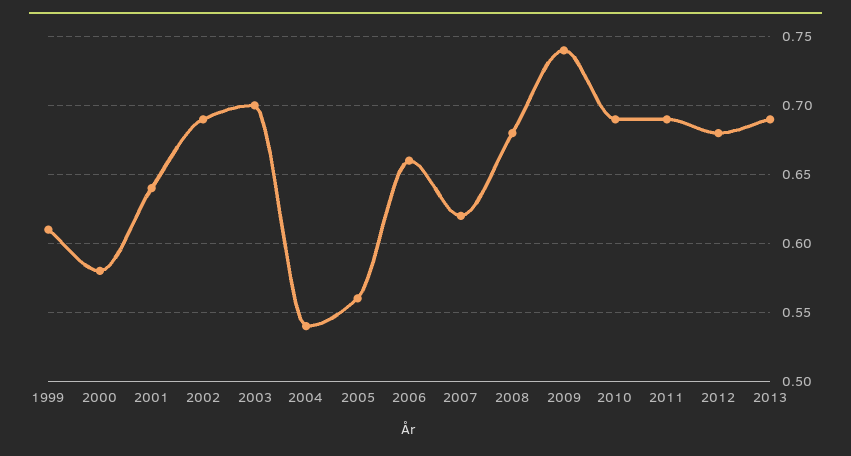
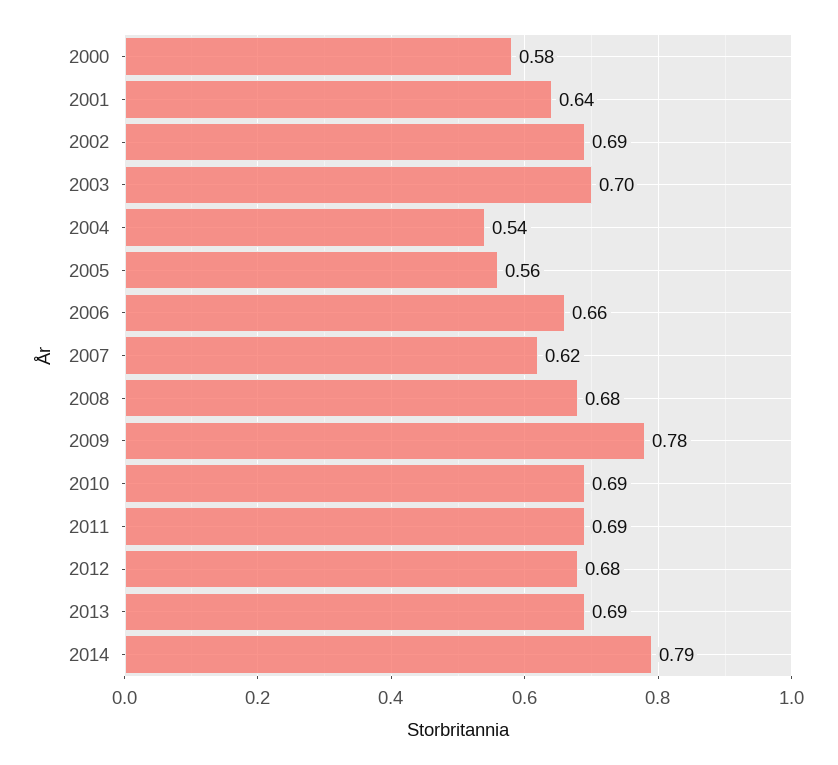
1999: 0.61 -> none
2009: 0.74 -> 0.78
2014: none -> 0.79

